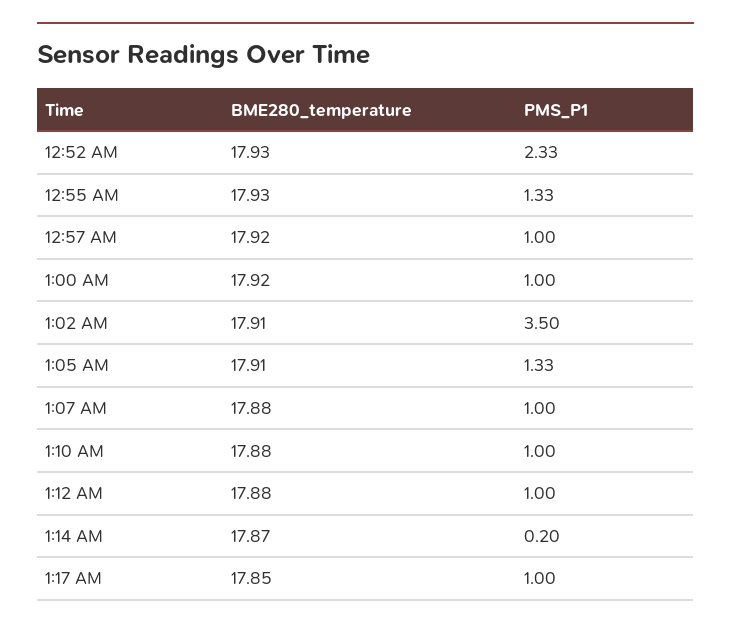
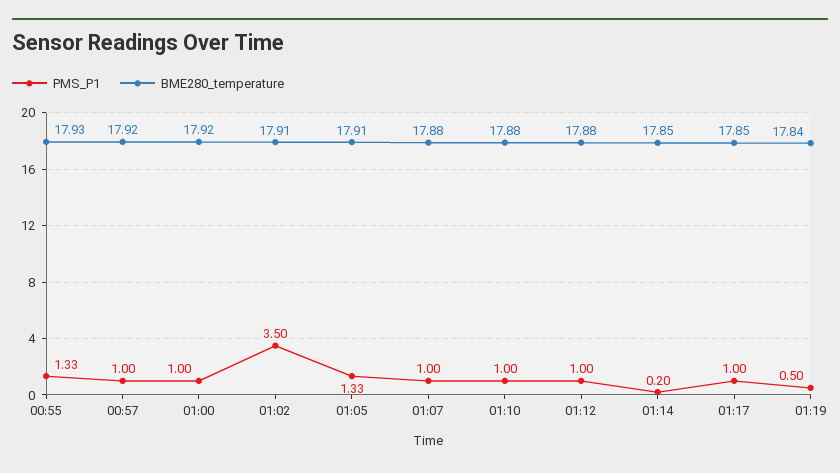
BME280_temperature, 12:52 AM: 17.93 -> none
PMS_P1, 12:52 AM: 2.33 -> none
BME280_temperature, 1:14 AM: 17.87 -> 17.85
PMS_P1, 01:19: none -> 0.5
BME280_temperature, 01:19: none -> 17.84

